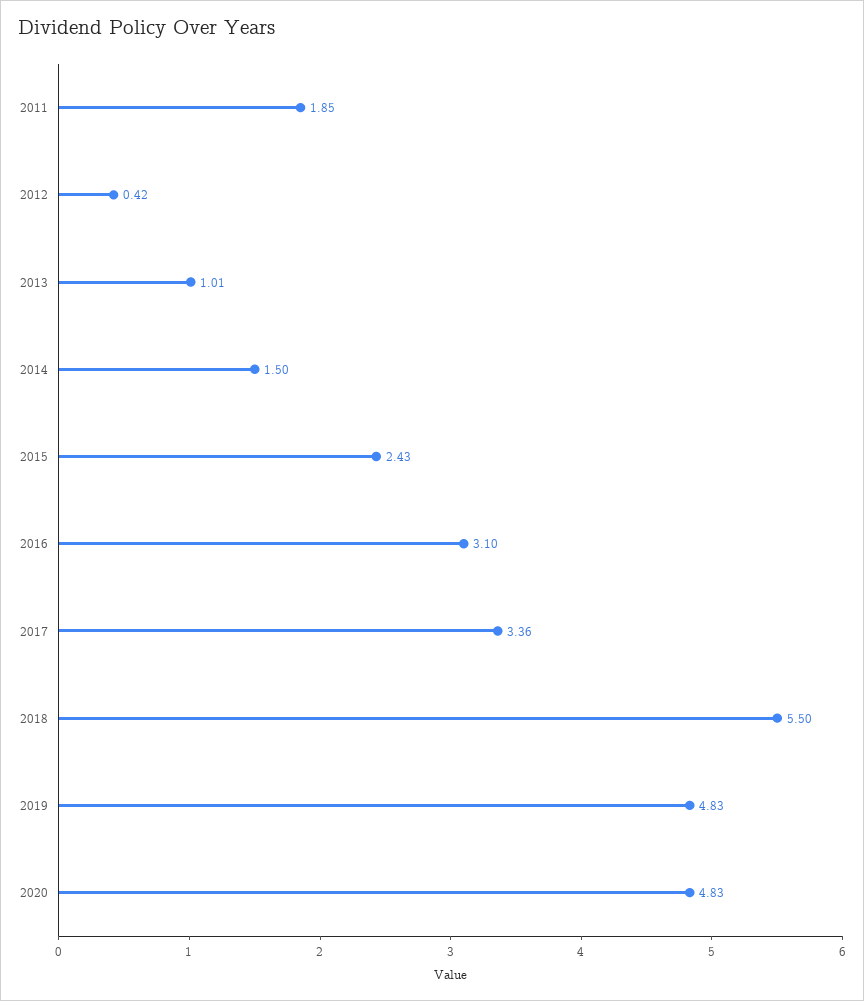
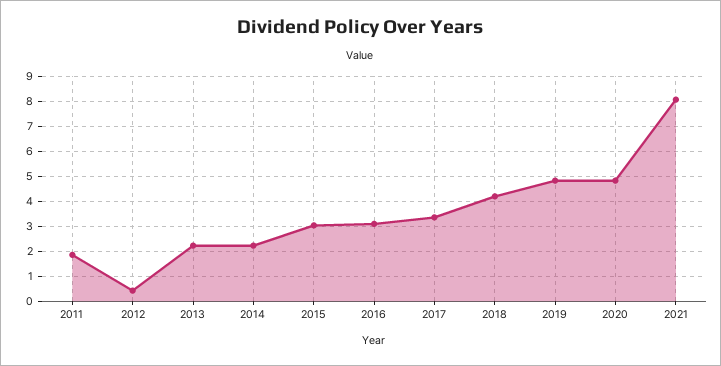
2013: 1.01 -> 2.25
2014: 1.5 -> 2.25
2015: 2.43 -> 3
2018: 5.5 -> 4.25
2021: none -> 8

